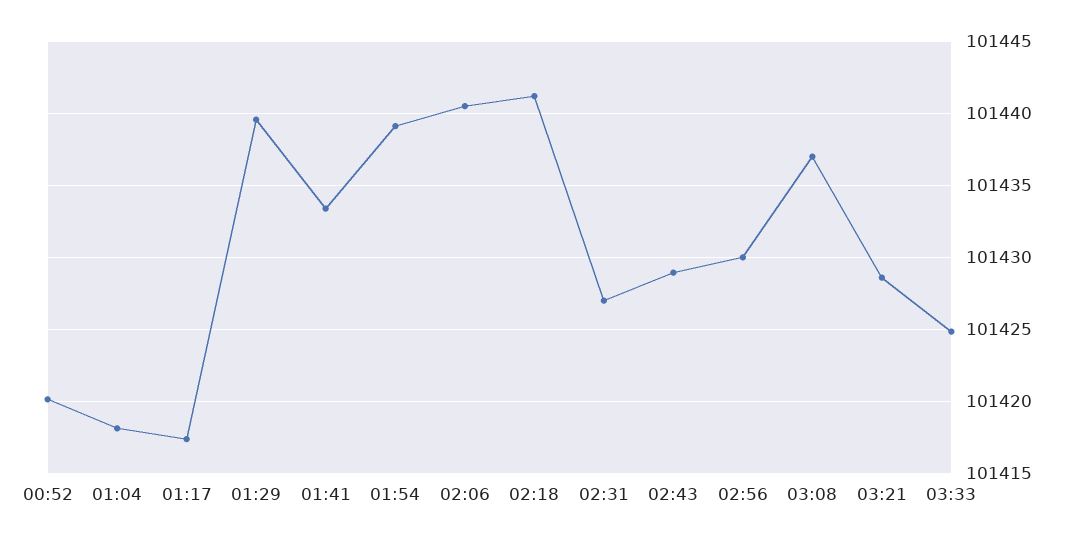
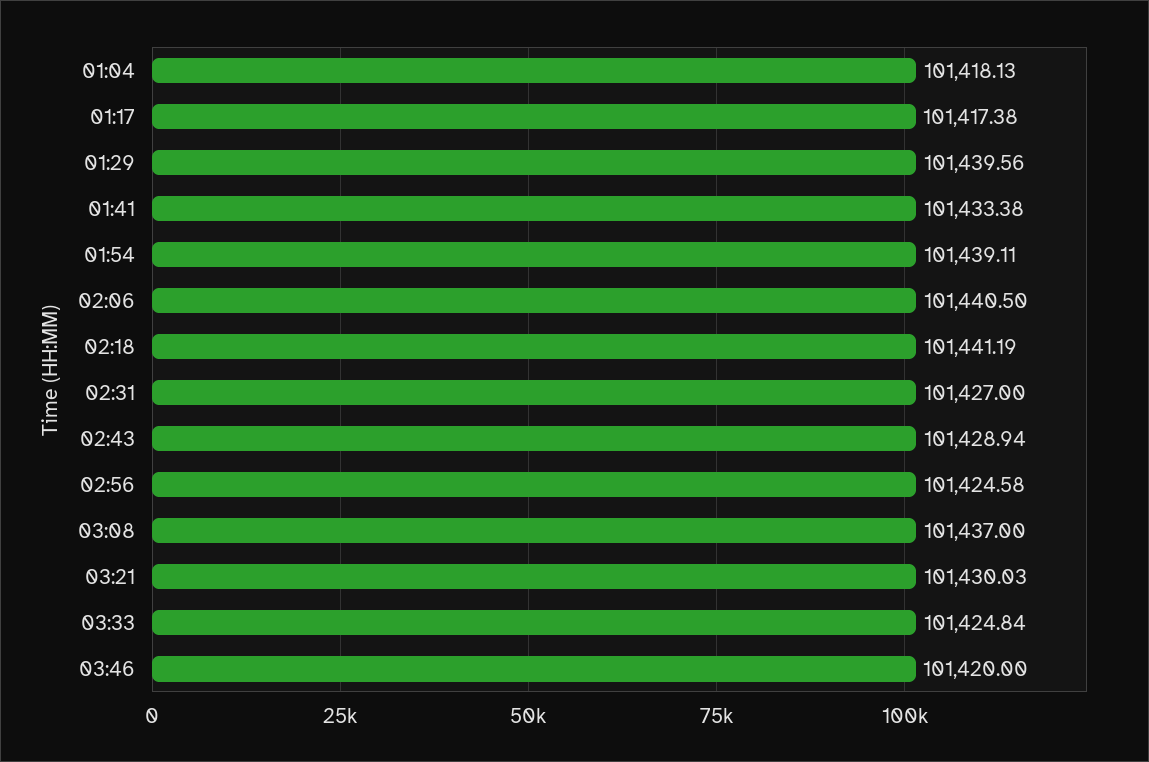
00:52: 101420 -> none
02:56: 101430 -> 101424.58
03:21: 101428.5 -> 101430.03
03:46: none -> 101420

